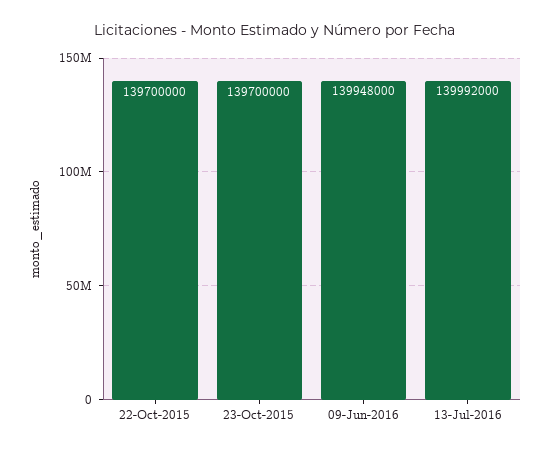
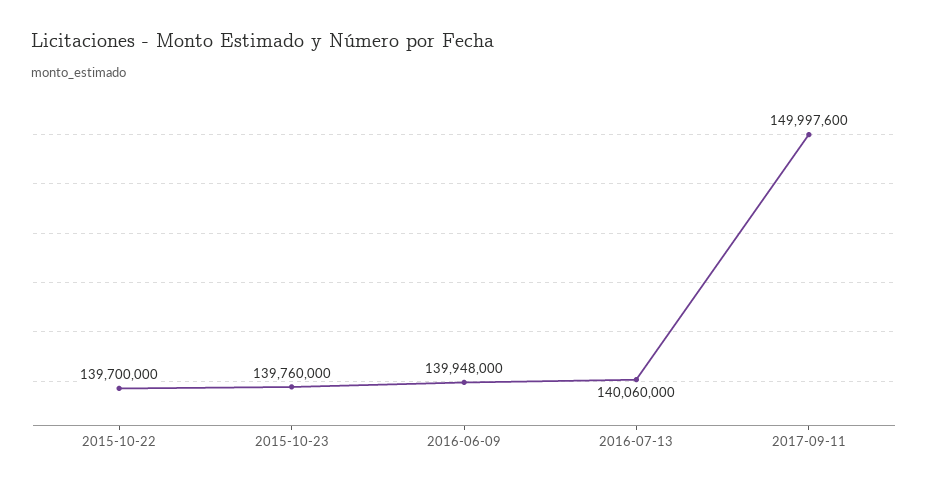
23-Oct-2015: 139700000 -> 139760000
13-Jul-2016: 139992000 -> 140060000
2017-09-11: none -> 149997600

